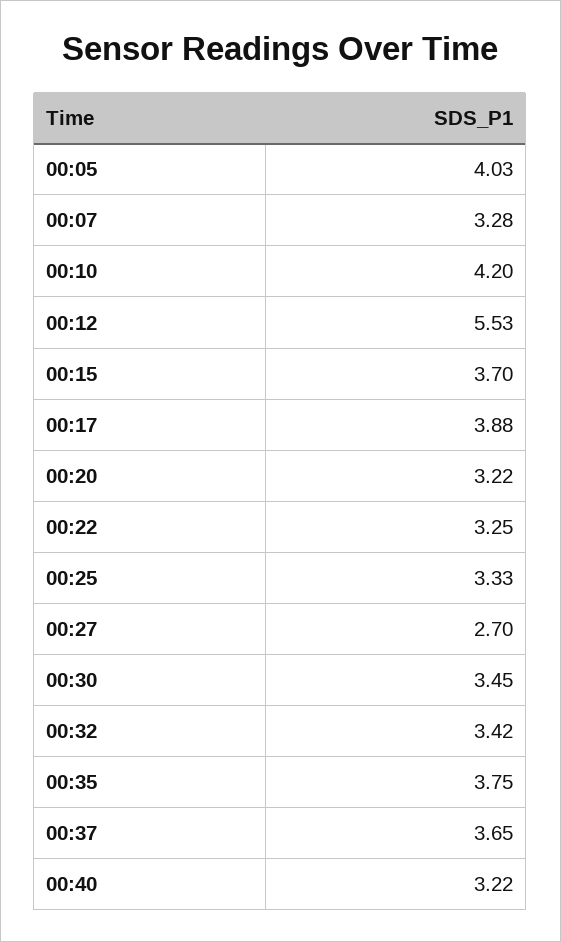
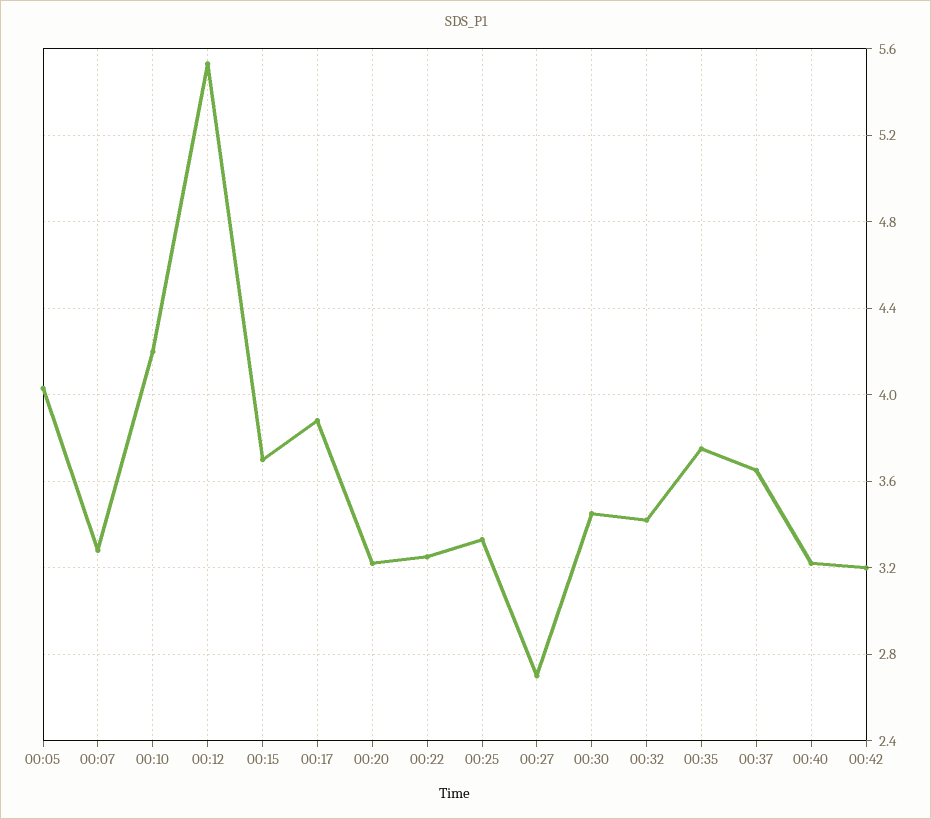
00:42: none -> 3.2

